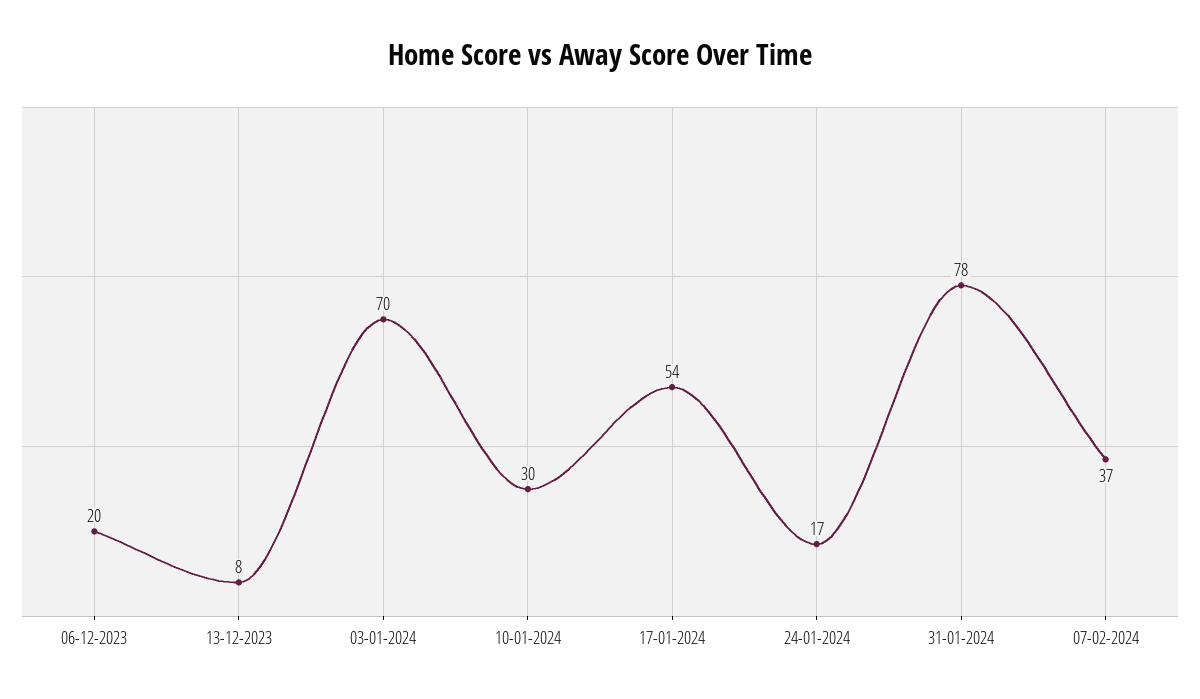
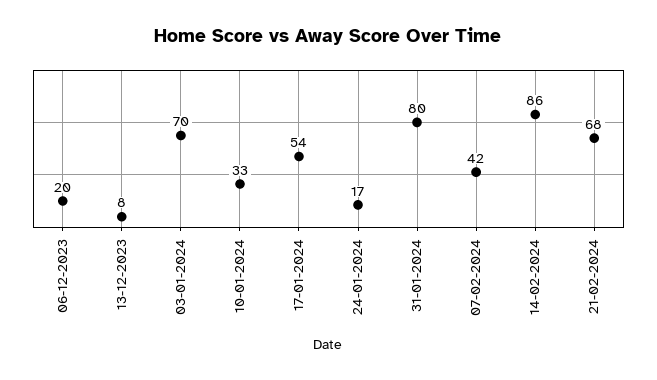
10-01-2024: 30 -> 33
31-01-2024: 78 -> 80
07-02-2024: 37 -> 42
14-02-2024: none -> 86
21-02-2024: none -> 68

